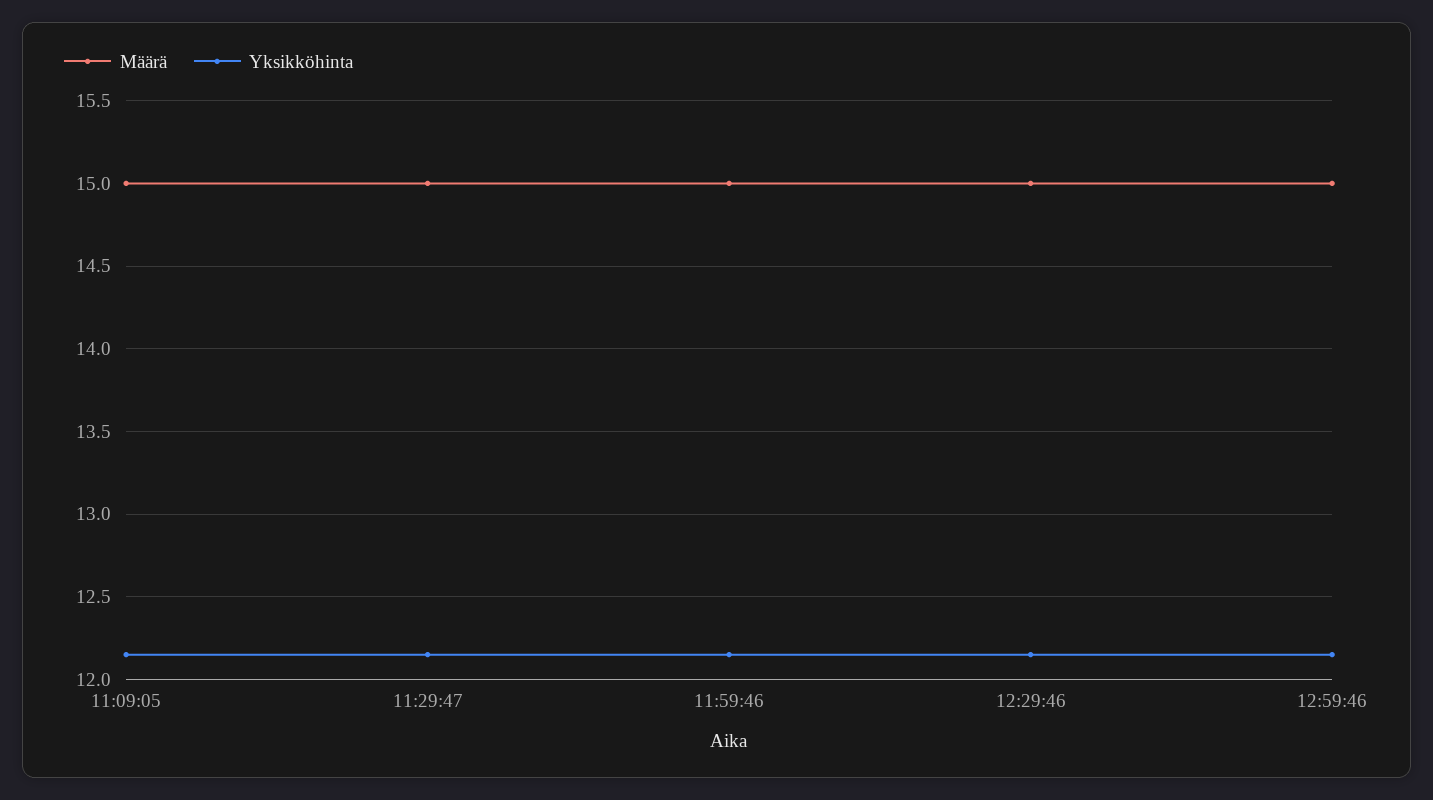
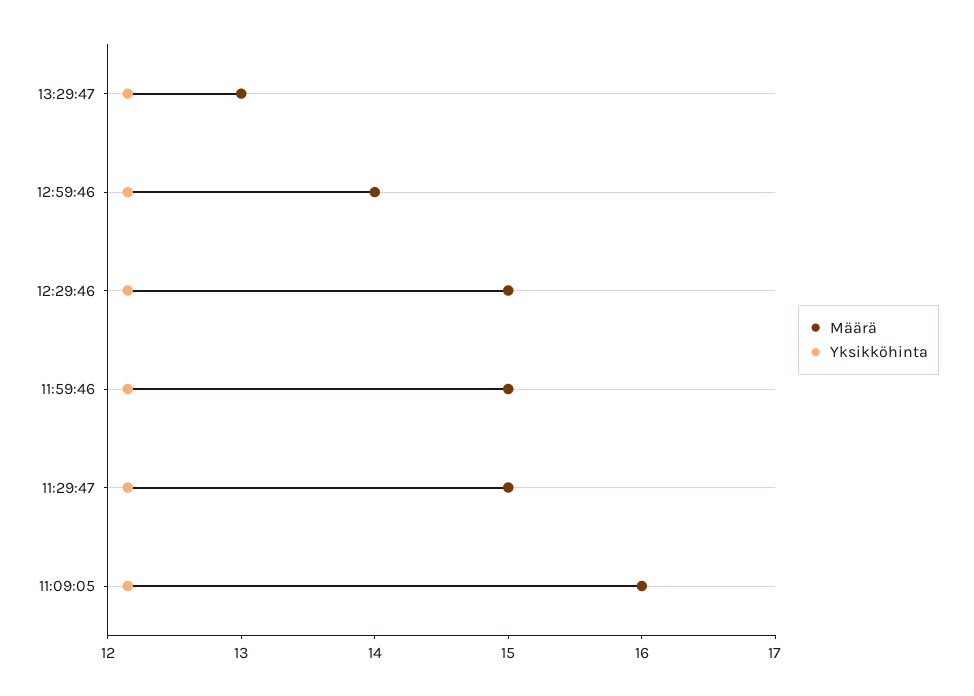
Määrä, 11:09:05: 15 -> 16
Määrä, 12:59:46: 15 -> 14
Määrä, 13:29:47: none -> 13
Yksikköhinta, 13:29:47: none -> 12.2

